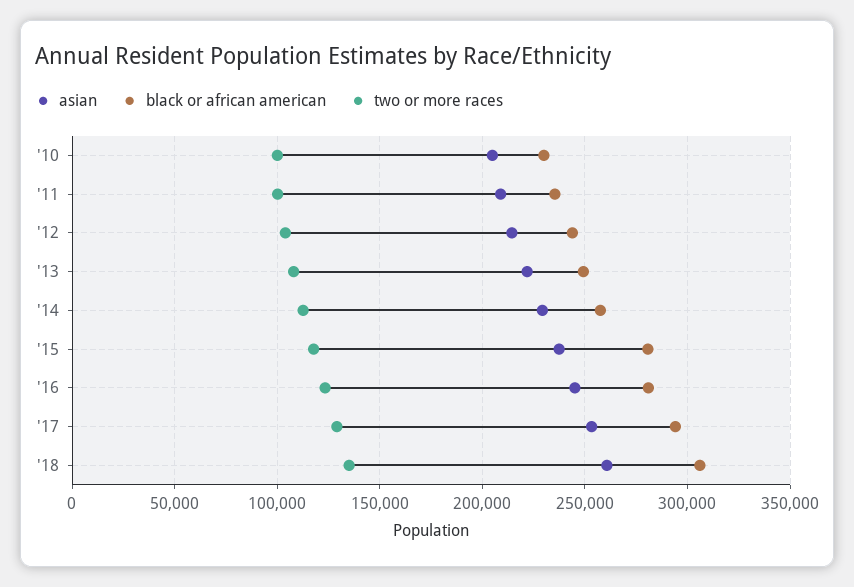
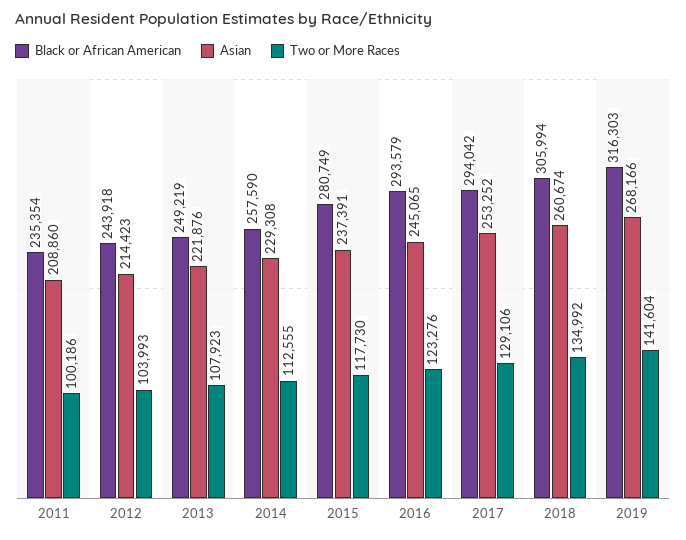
asian, '10: 205000 -> none
black or african american, '10: 230000 -> none
two or more races, '10: 100000 -> none
black or african american, '16: 280000 -> 293579
black or african american, 2019: none -> 316303
asian, 2019: none -> 268166
two or more races, 2019: none -> 141604

